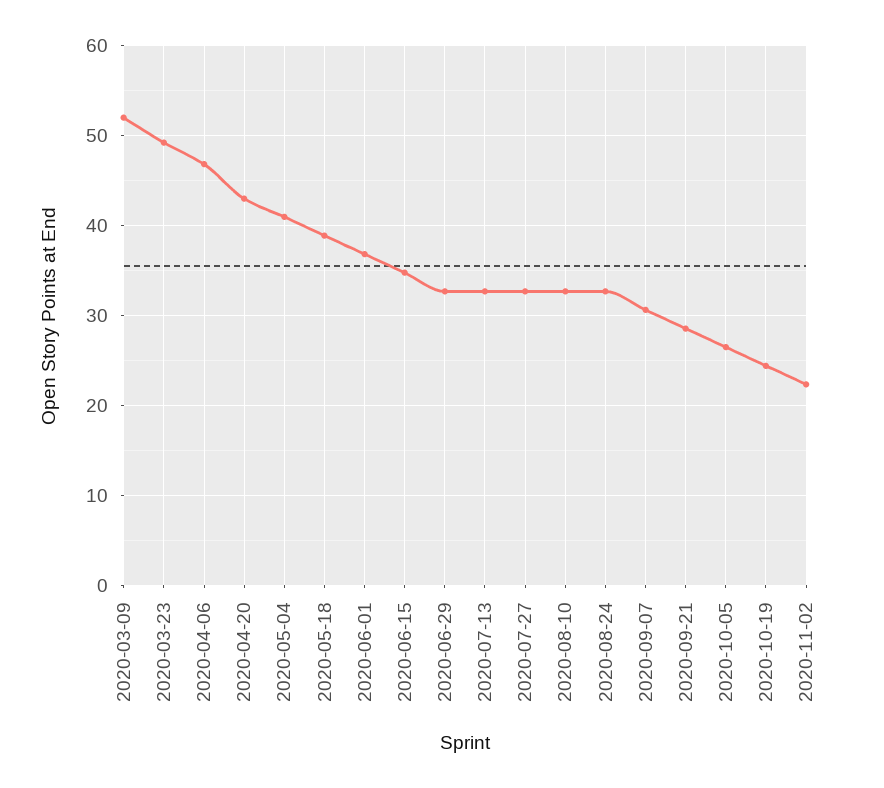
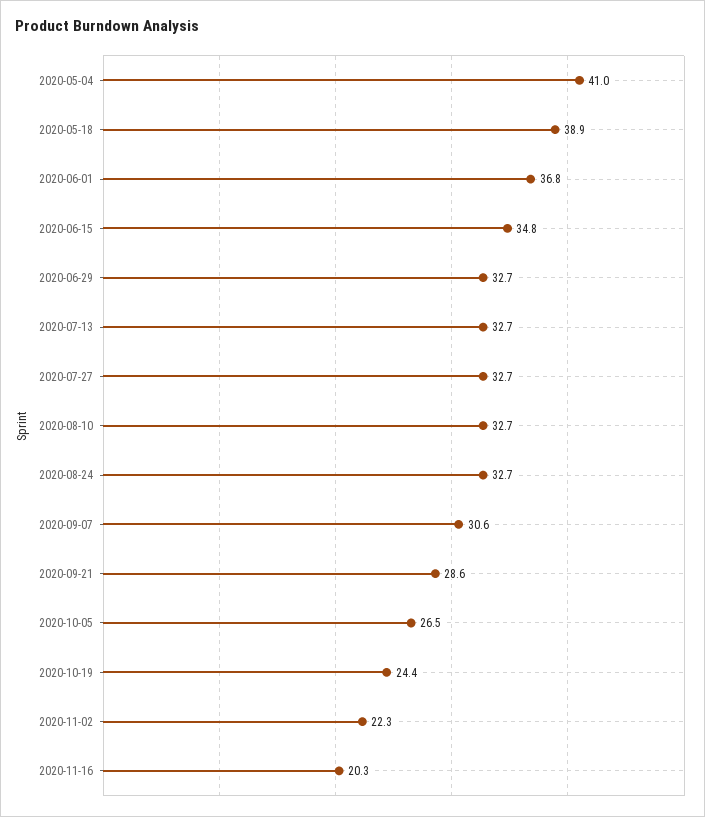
2020-03-09: 52 -> none
2020-03-23: 49 -> none
2020-04-06: 47 -> none
2020-04-20: 43 -> none
2020-11-16: none -> 20.3

